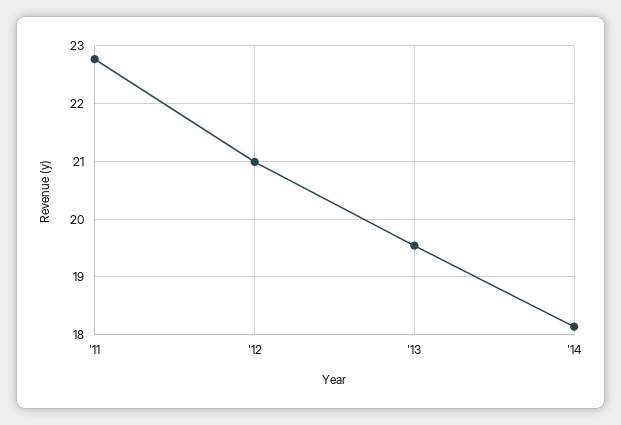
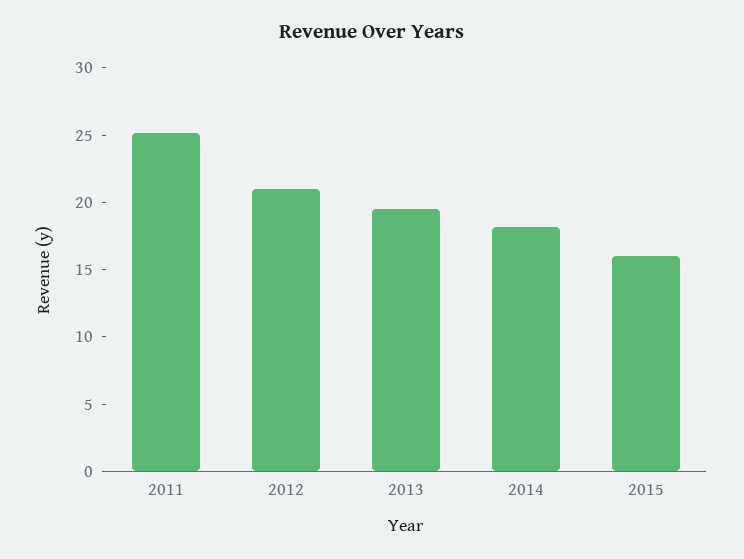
'11: 22.8 -> 25
2015: none -> 16

